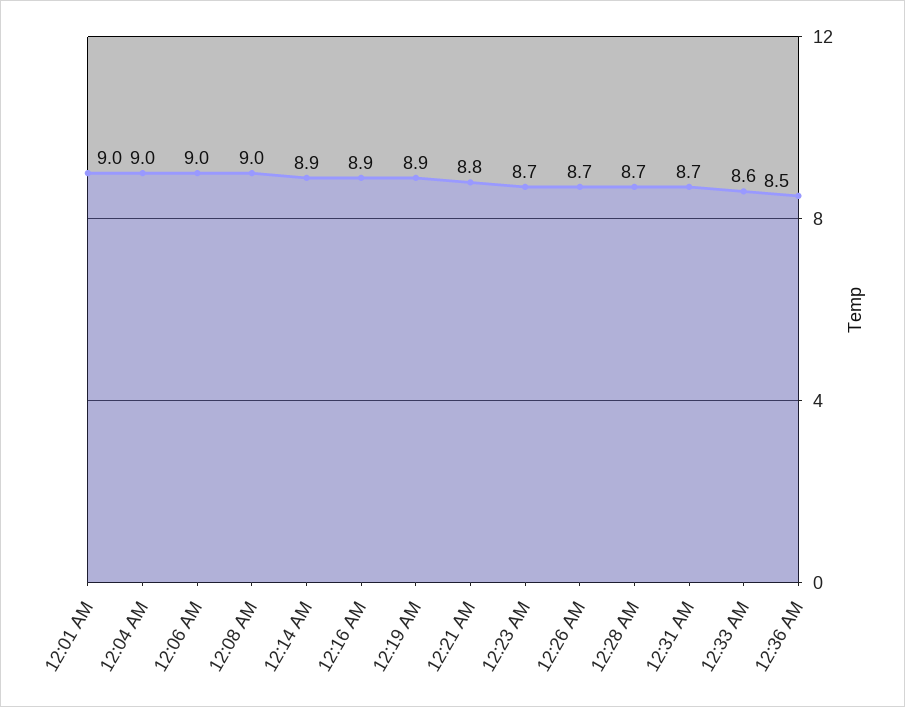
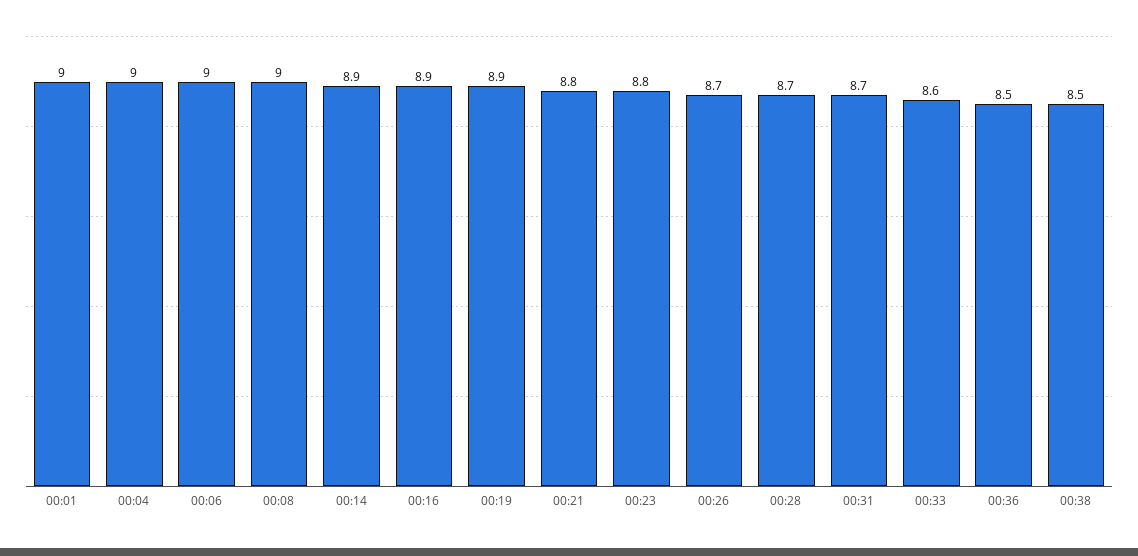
12:23 AM: 8.7 -> 8.8
00:38: none -> 8.5

